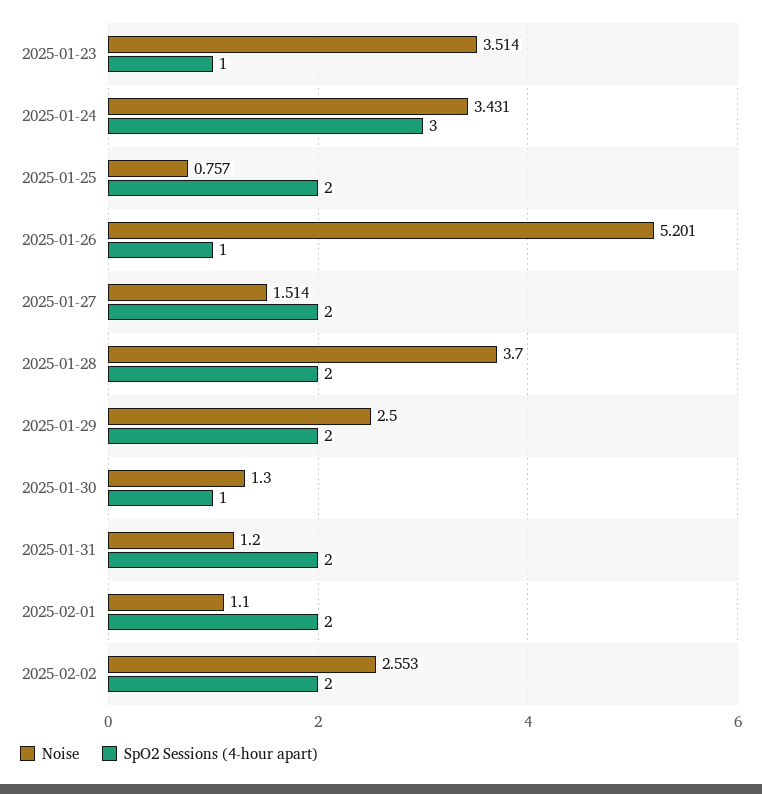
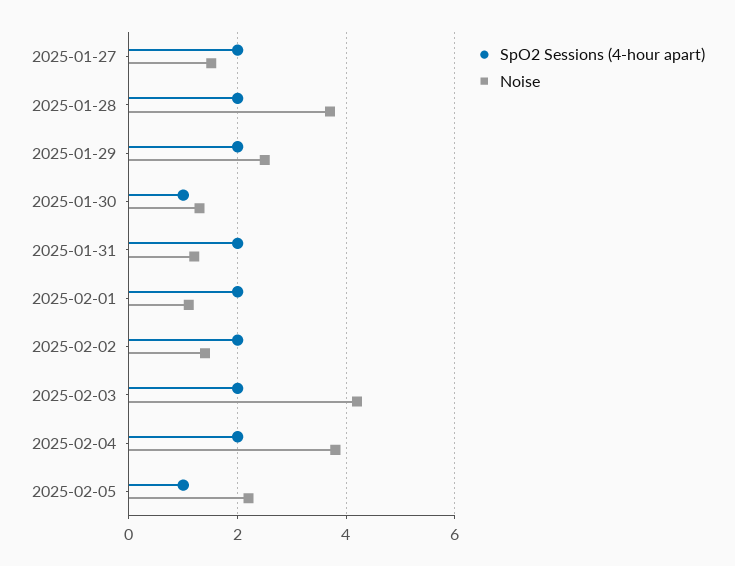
Noise, 2025-01-23: 3.514 -> none
SpO2 Sessions (4-hour apart), 2025-01-23: 1 -> none
Noise, 2025-01-24: 3.431 -> none
SpO2 Sessions (4-hour apart), 2025-01-24: 3 -> none
Noise, 2025-01-25: 0.757 -> none
SpO2 Sessions (4-hour apart), 2025-01-25: 2 -> none
Noise, 2025-01-26: 5.201 -> none
SpO2 Sessions (4-hour apart), 2025-01-26: 1 -> none
Noise, 2025-02-02: 2.553 -> 1.4
SpO2 Sessions (4-hour apart), 2025-02-03: none -> 2
Noise, 2025-02-03: none -> 4.2
SpO2 Sessions (4-hour apart), 2025-02-04: none -> 2
Noise, 2025-02-04: none -> 3.8
SpO2 Sessions (4-hour apart), 2025-02-05: none -> 1
Noise, 2025-02-05: none -> 2.2

